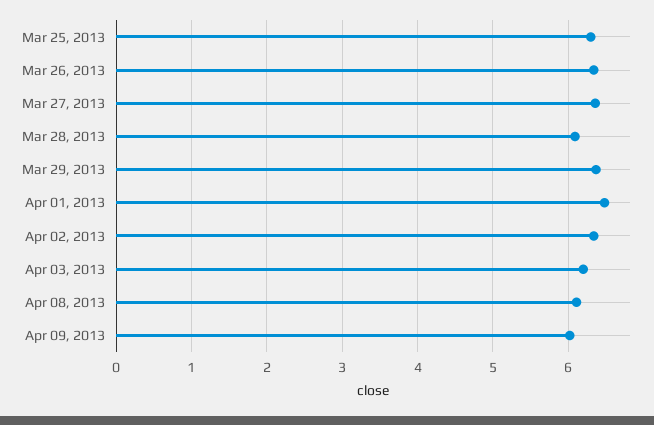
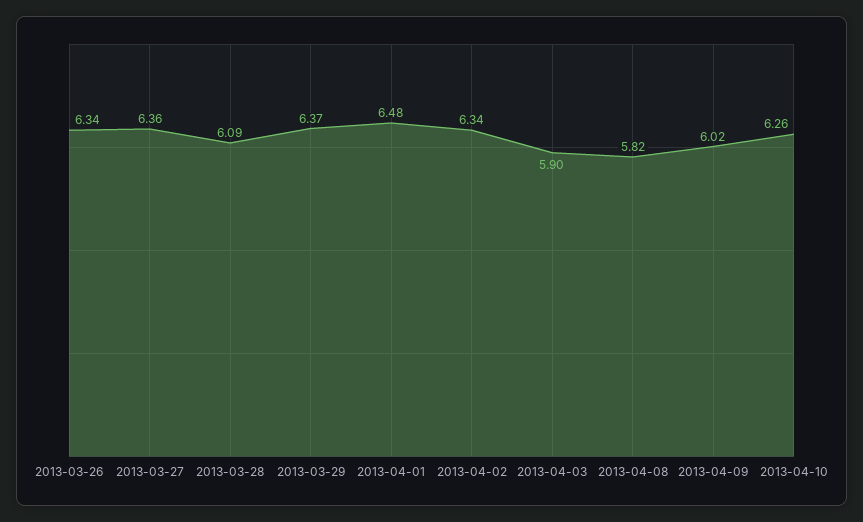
Mar 25, 2013: 6.3 -> none
Apr 03, 2013: 6.2 -> 5.9
Apr 08, 2013: 6.1 -> 5.82
2013-04-10: none -> 6.26

